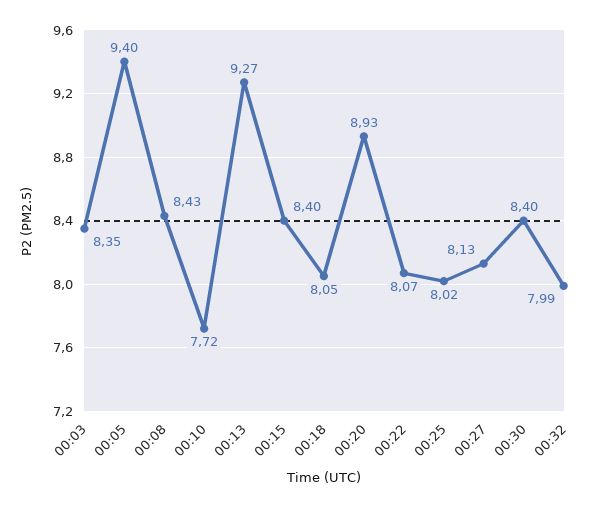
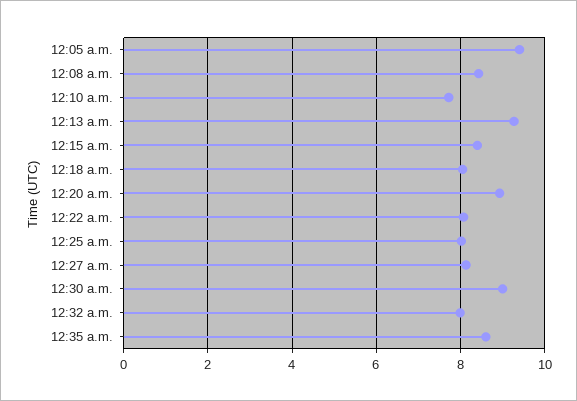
00:03: 8.35 -> none
00:30: 8.4 -> 9
12:35 a.m.: none -> 8.6

